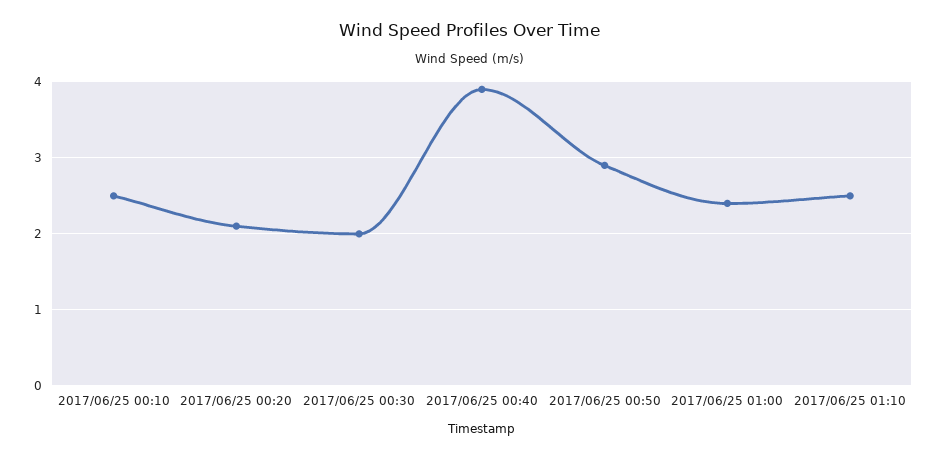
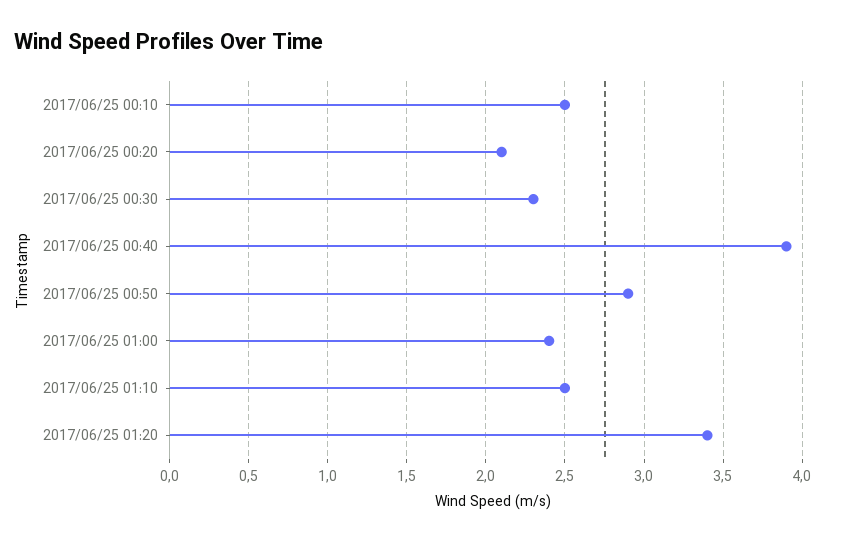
2017/06/25 00:30: 2 -> 2.3
2017/06/25 01:20: none -> 3.4

